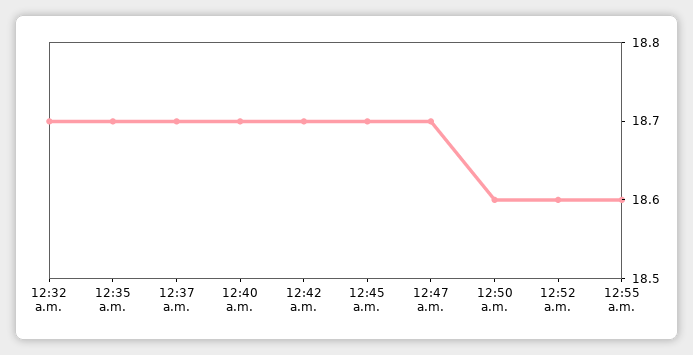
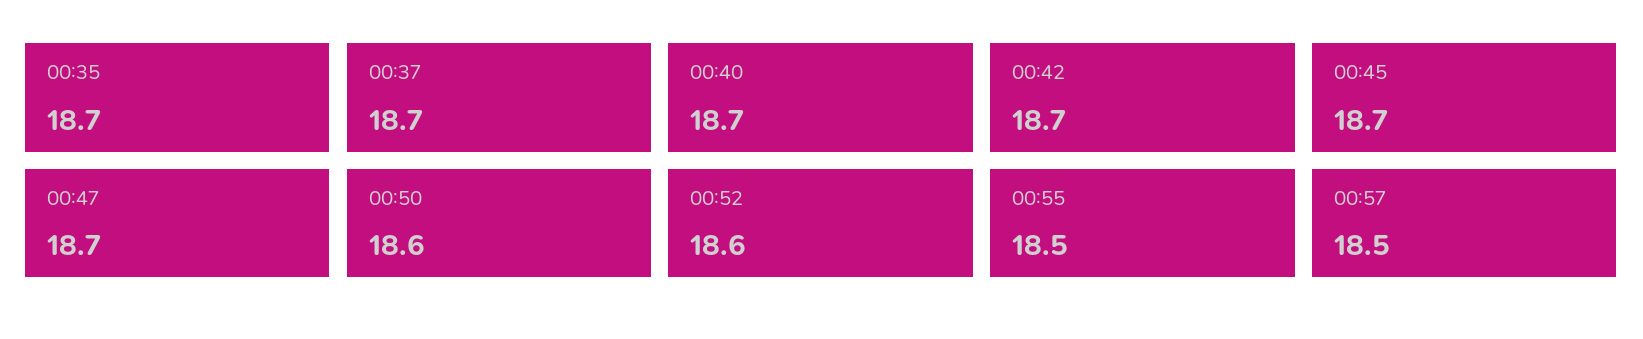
12:32 a.m.: 18.7 -> none
12:55 a.m.: 18.6 -> 18.5
00:57: none -> 18.5

